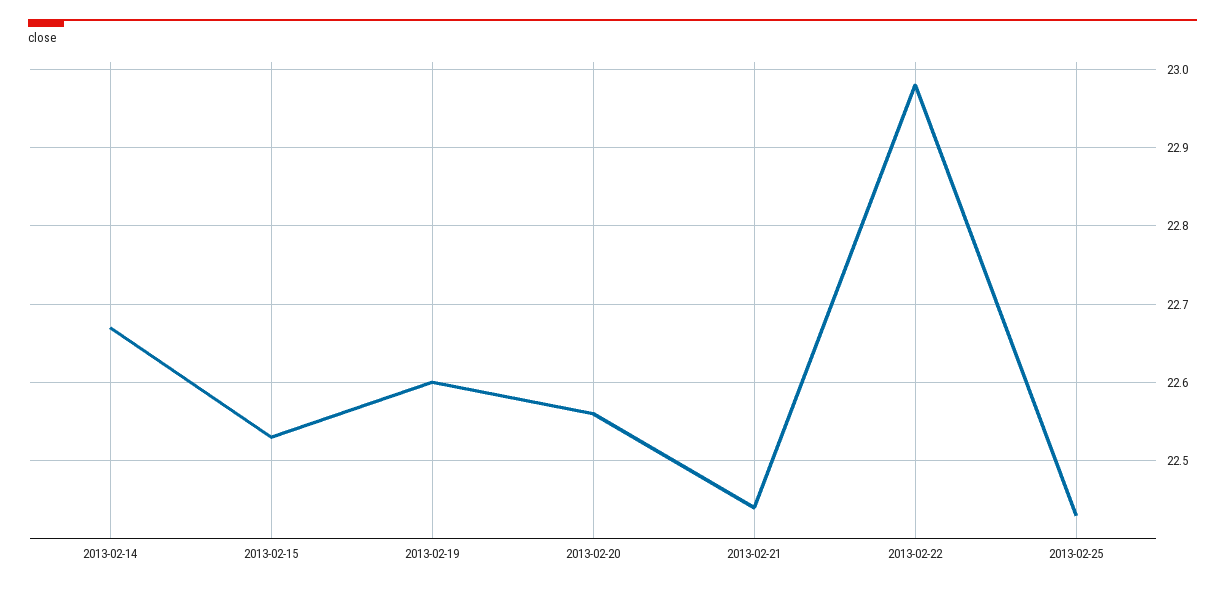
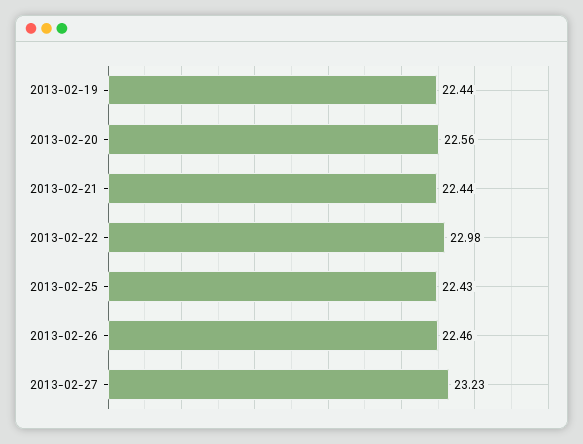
2013-02-14: 22.67 -> none
2013-02-15: 22.53 -> none
2013-02-19: 22.6 -> 22.44
2013-02-26: none -> 22.46
2013-02-27: none -> 23.23

